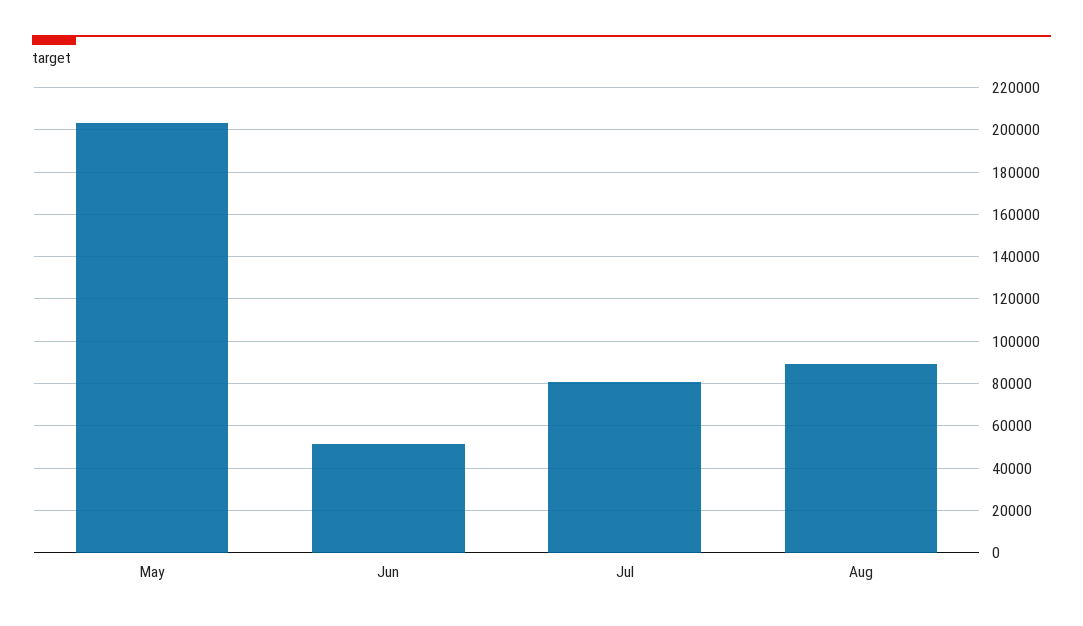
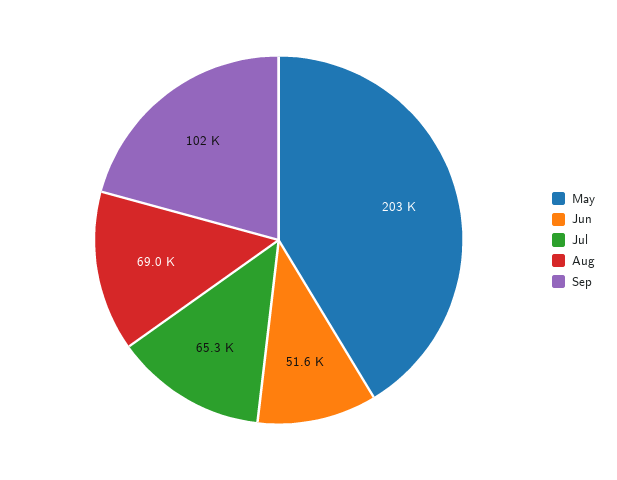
Jul: 80000 -> 65300
Aug: 90000 -> 69000
Sep: none -> 102000

